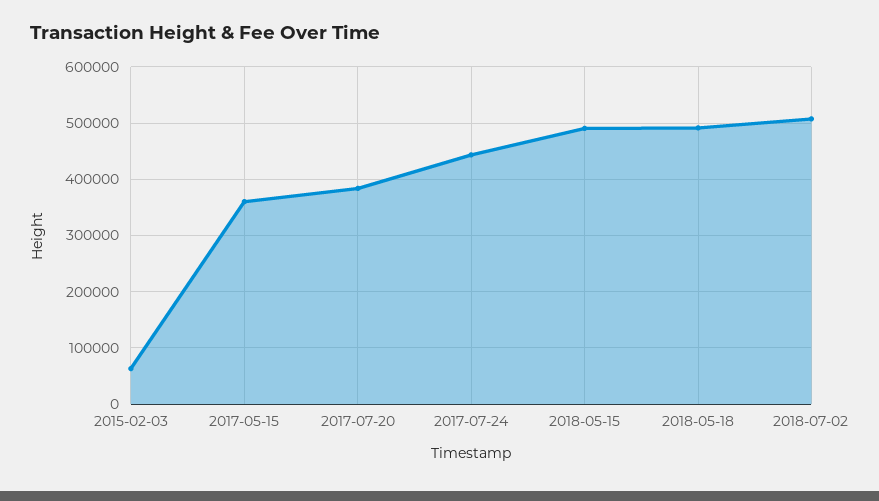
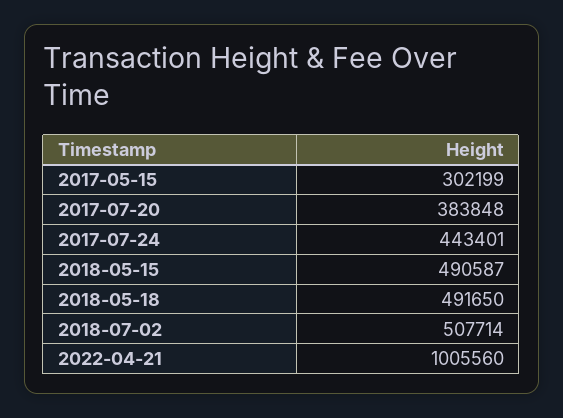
2015-02-03: 60000 -> none
2017-05-15: 360000 -> 302199
2022-04-21: none -> 1005560

